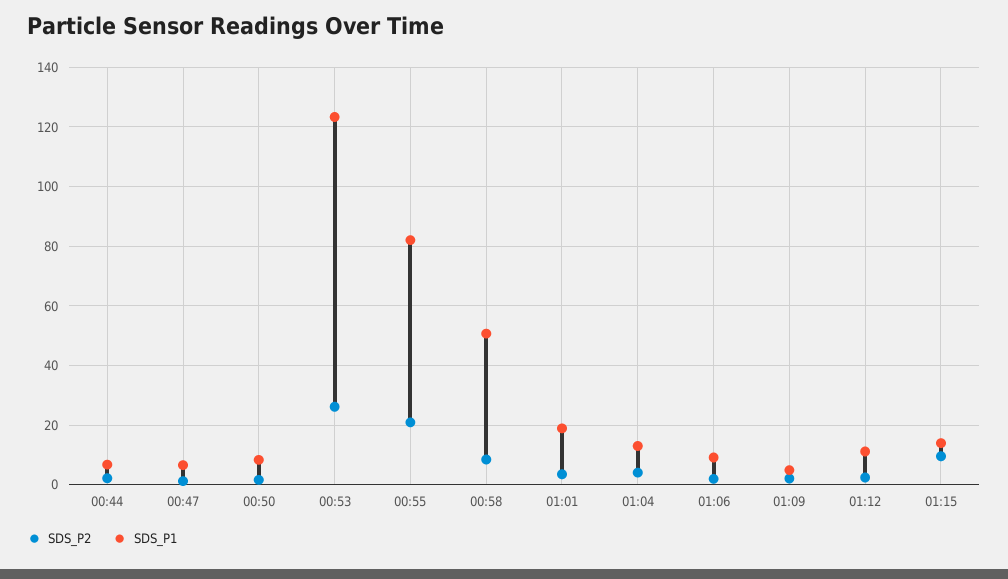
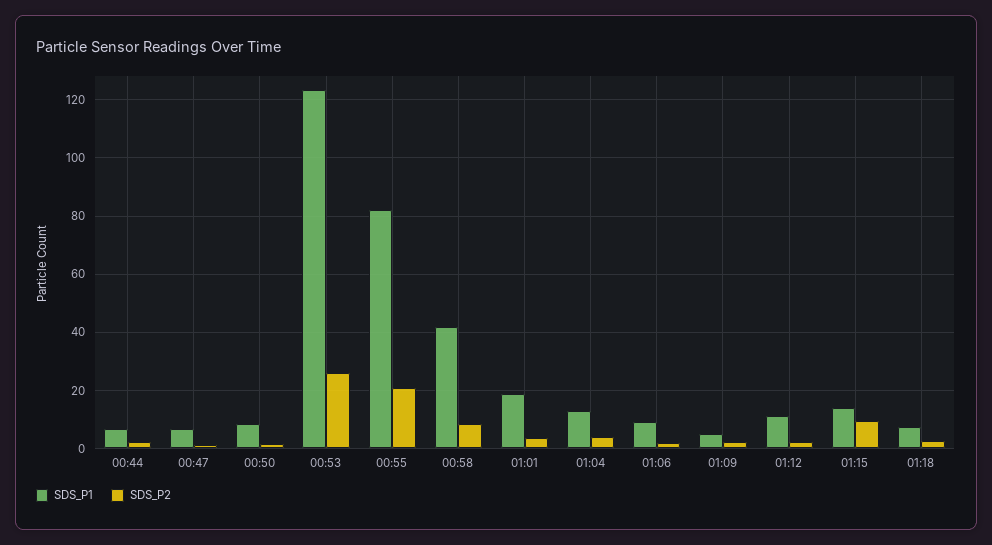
SDS_P1, 00:58: 50 -> 42.5
SDS_P1, 01:18: none -> 7.5
SDS_P2, 01:18: none -> 2.5

